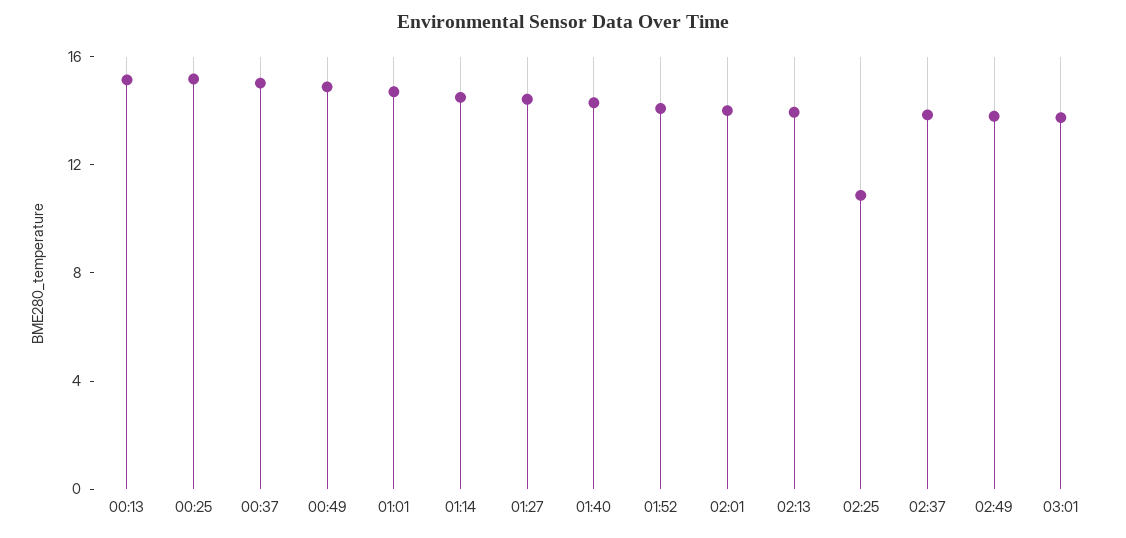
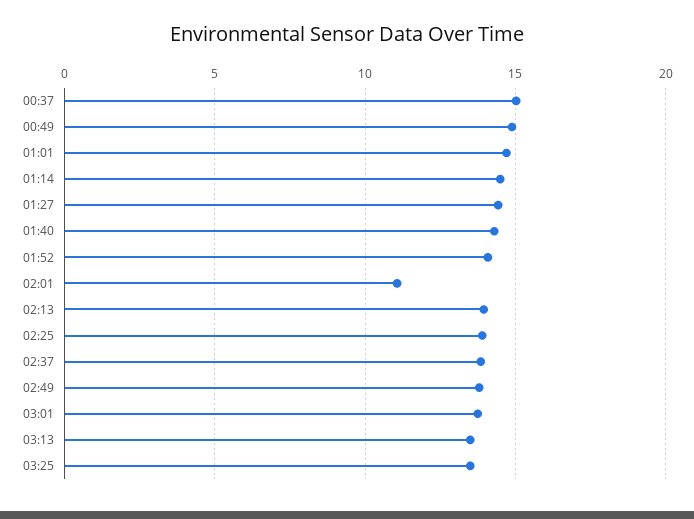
00:13: 15 -> none
00:25: 15 -> none
02:01: 14 -> 11
02:25: 11 -> 14
03:13: none -> 13.5
03:25: none -> 13.5

